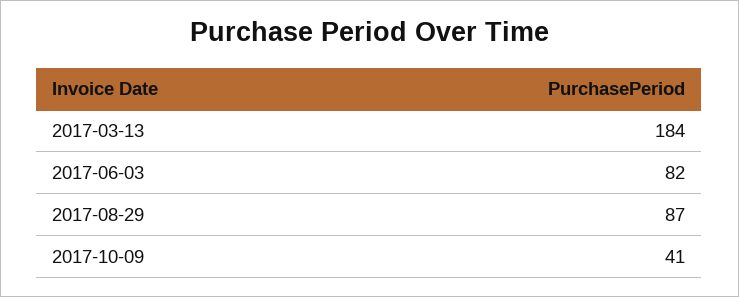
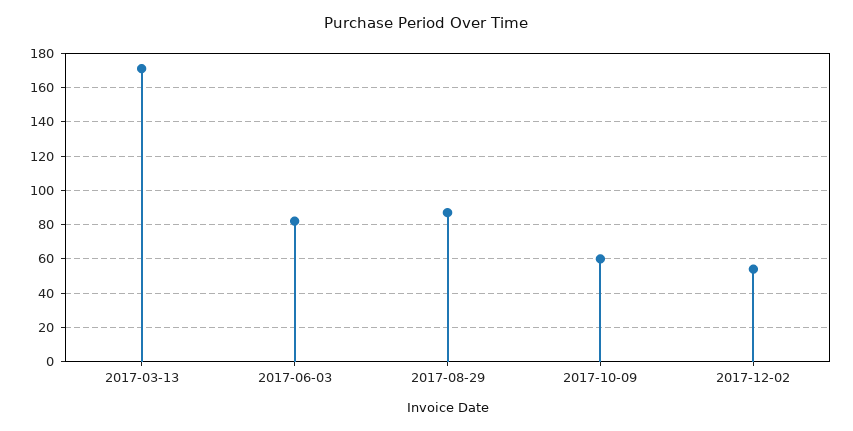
2017-03-13: 184 -> 170
2017-10-09: 41 -> 60
2017-12-02: none -> 55

